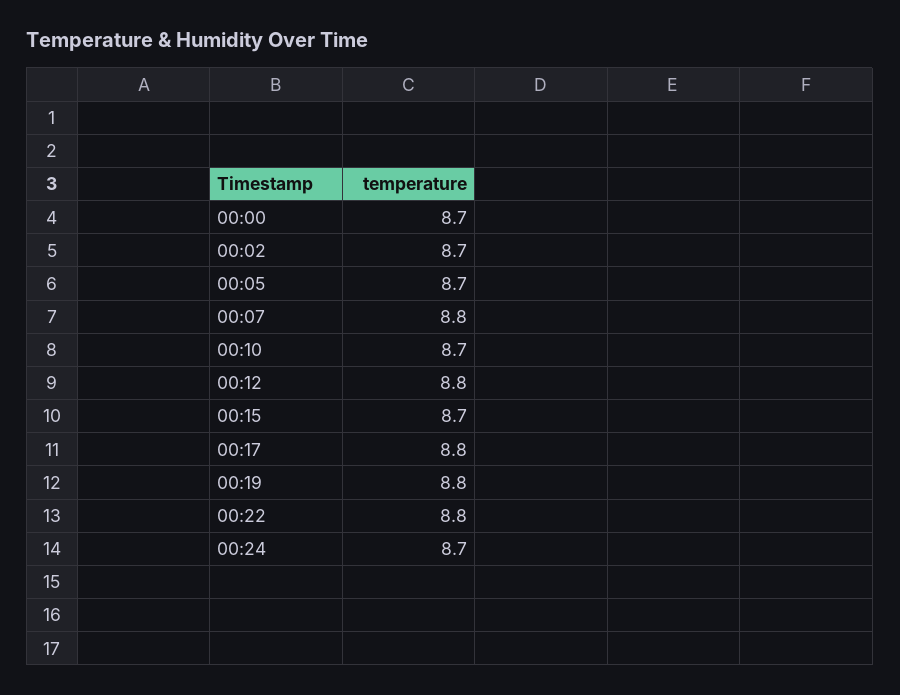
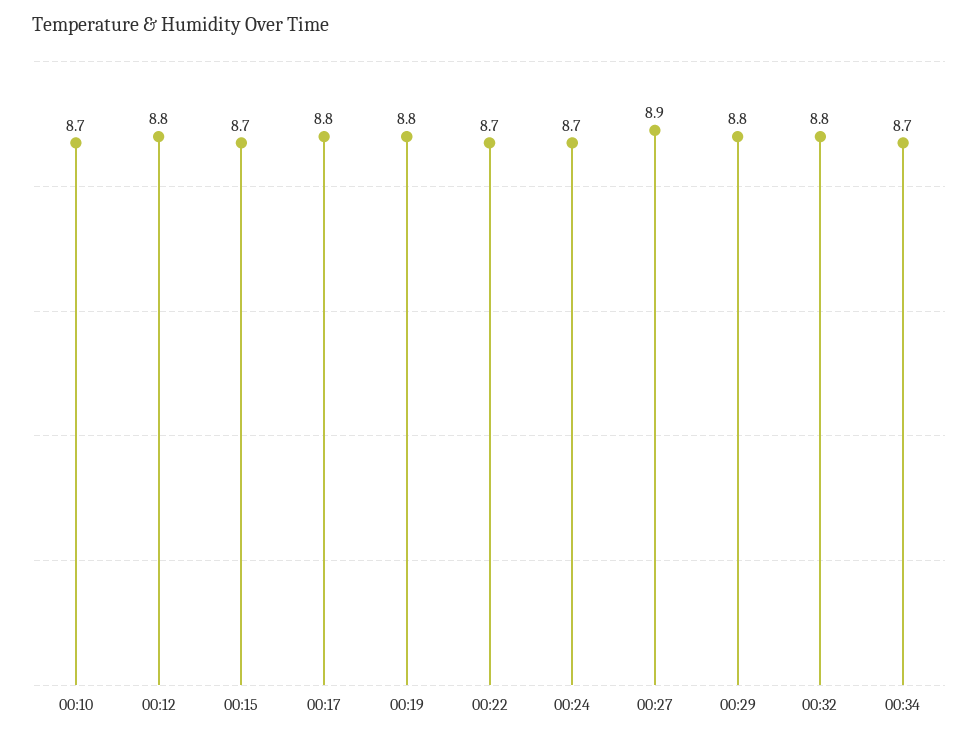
00:00: 8.7 -> none
00:02: 8.7 -> none
00:05: 8.7 -> none
00:07: 8.8 -> none
00:22: 8.8 -> 8.7
00:27: none -> 8.9
00:29: none -> 8.8
00:32: none -> 8.8
00:34: none -> 8.7

